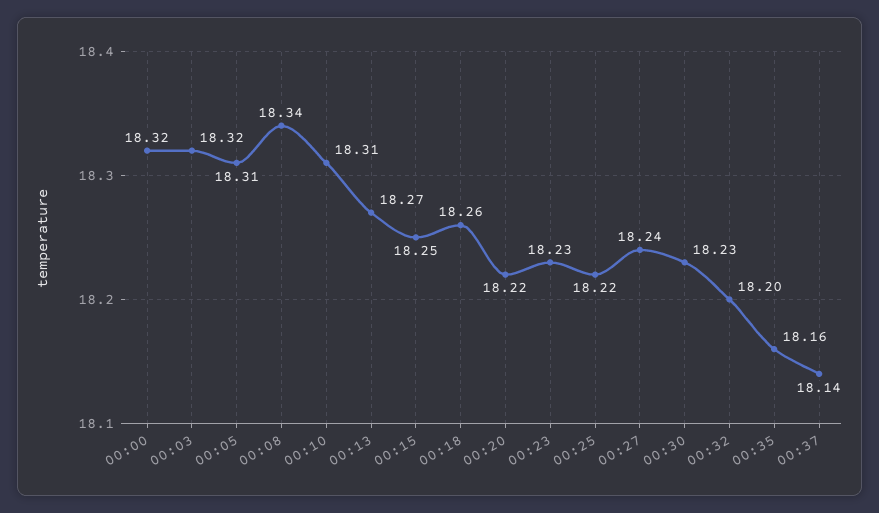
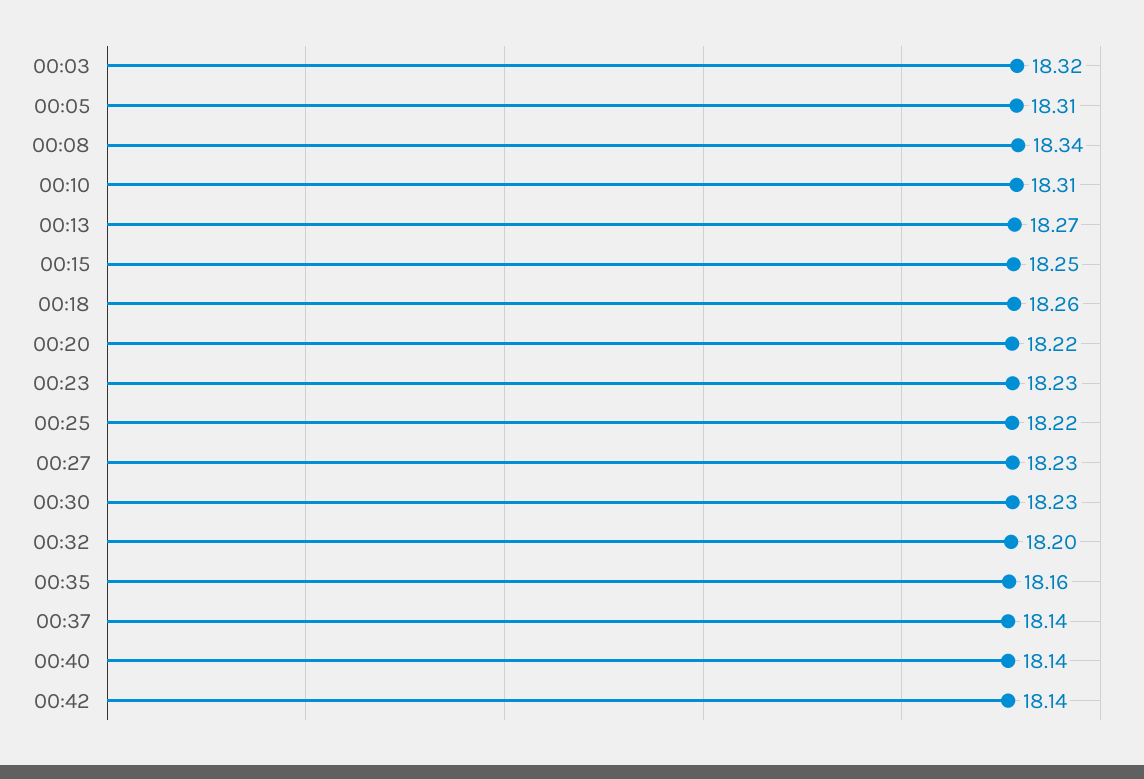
00:00: 18.32 -> none
00:27: 18.24 -> 18.23
00:40: none -> 18.14
00:42: none -> 18.14

